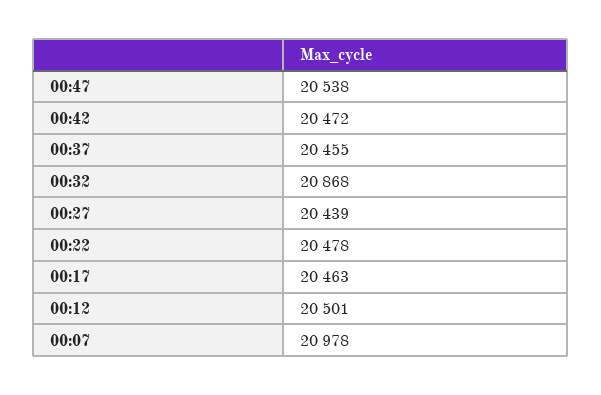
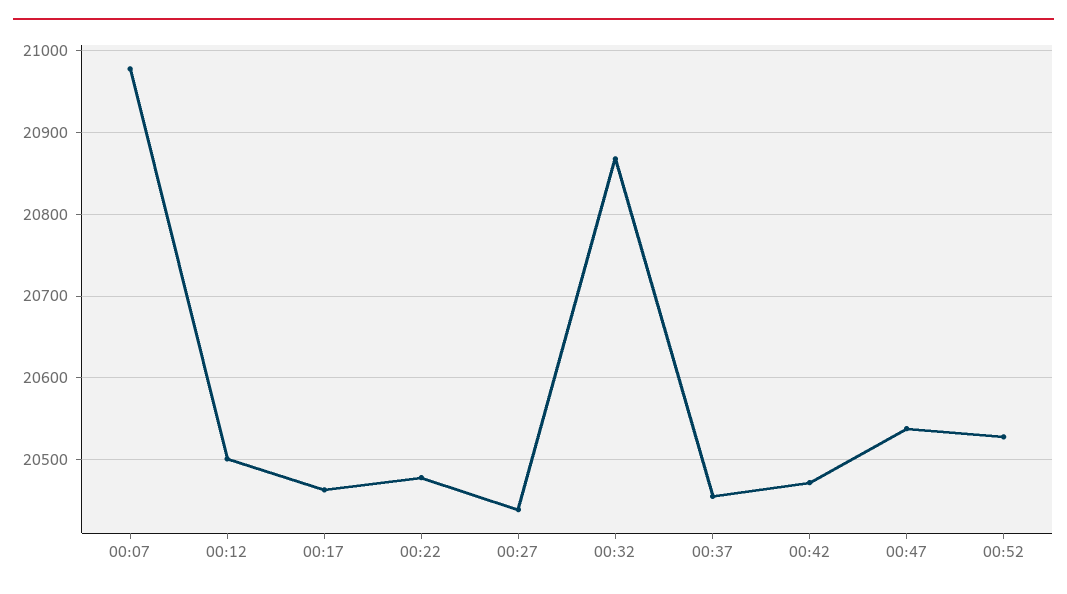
00:52: none -> 20530

